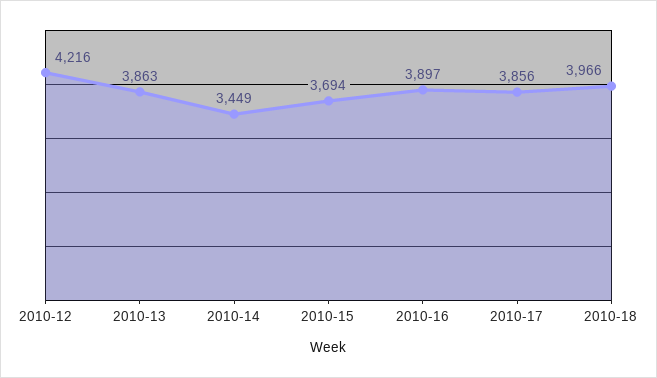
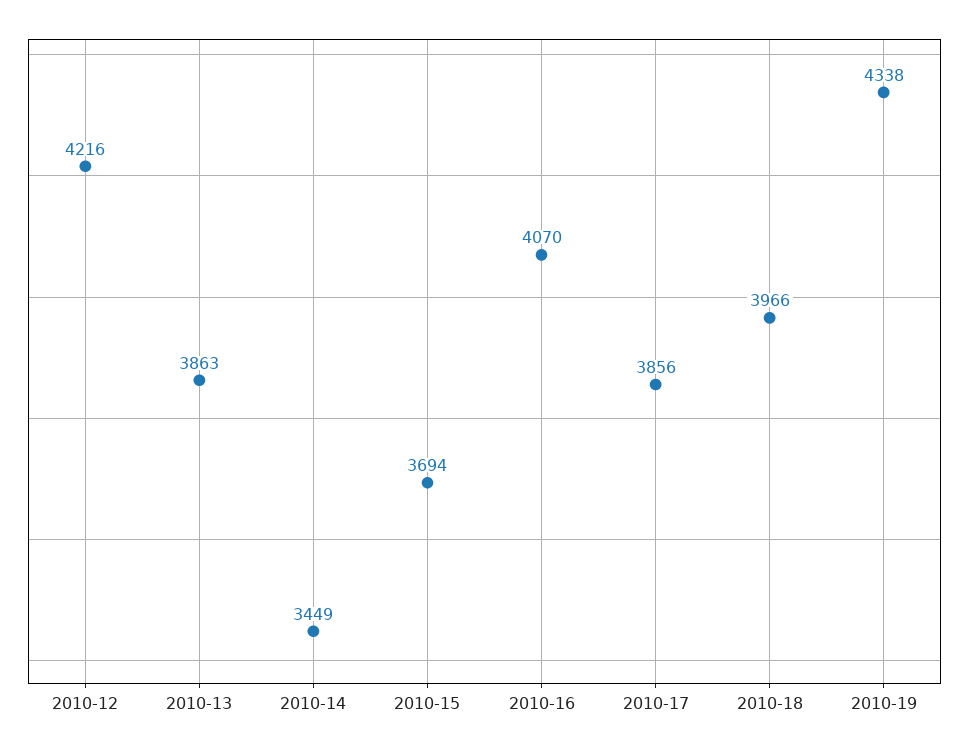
2010-16: 3897 -> 4070
2010-19: none -> 4338

